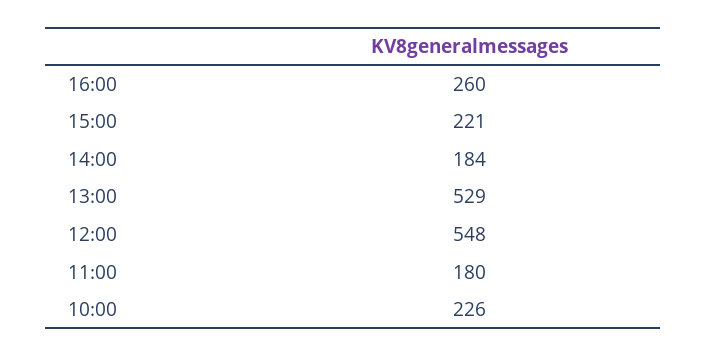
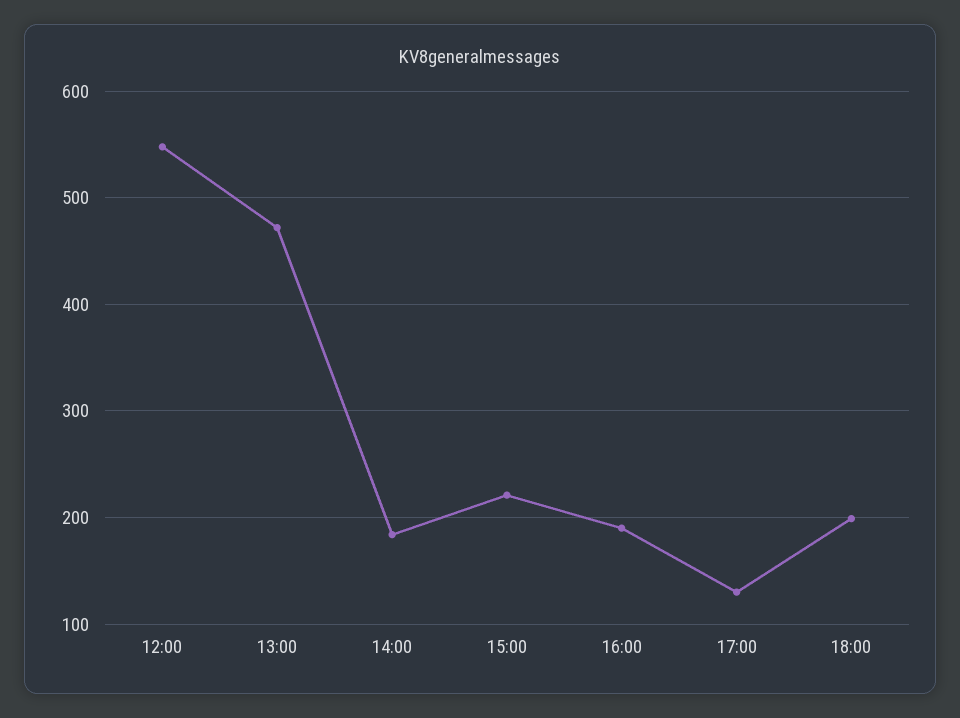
16:00: 260 -> 190
13:00: 529 -> 470
11:00: 180 -> none
10:00: 226 -> none
17:00: none -> 130
18:00: none -> 200

